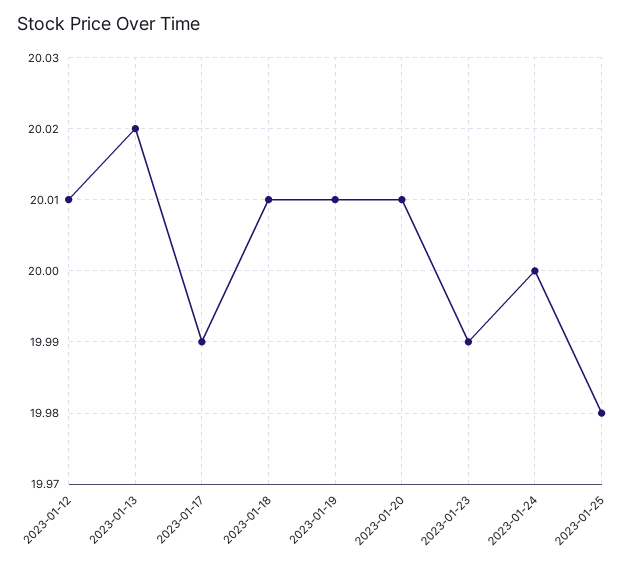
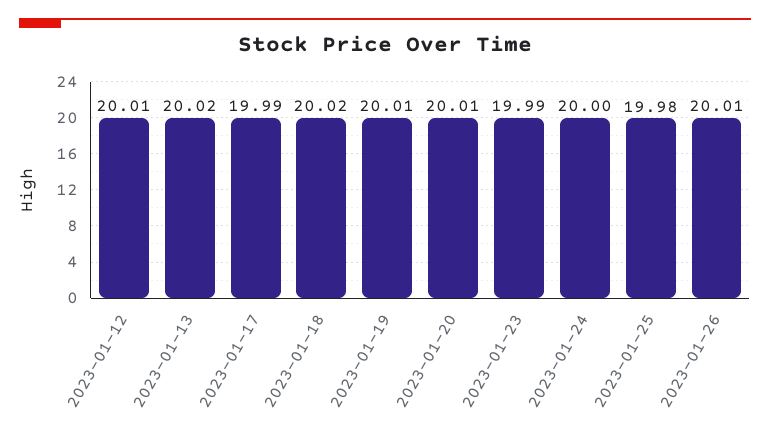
2023-01-18: 20.01 -> 20.02
2023-01-26: none -> 20.01

